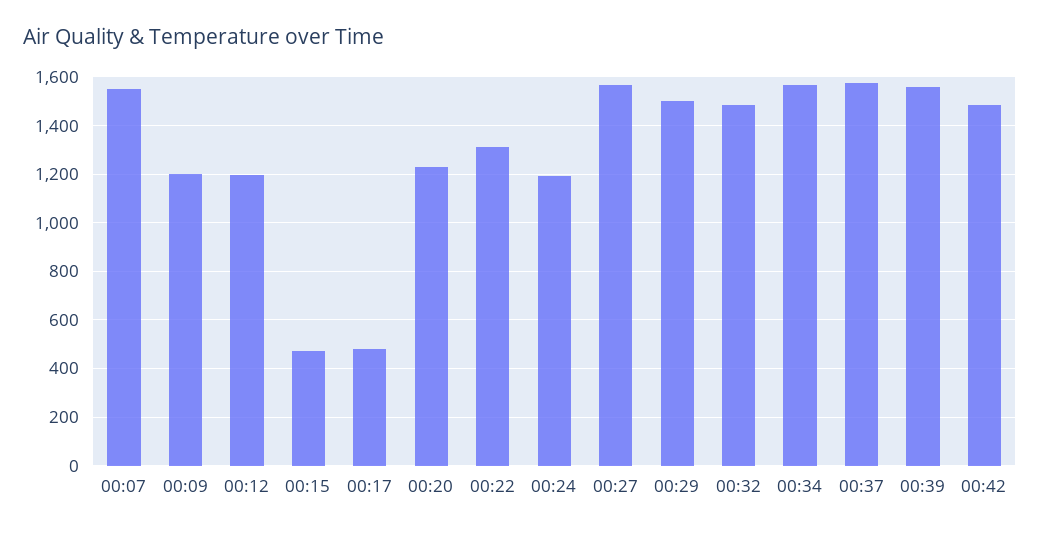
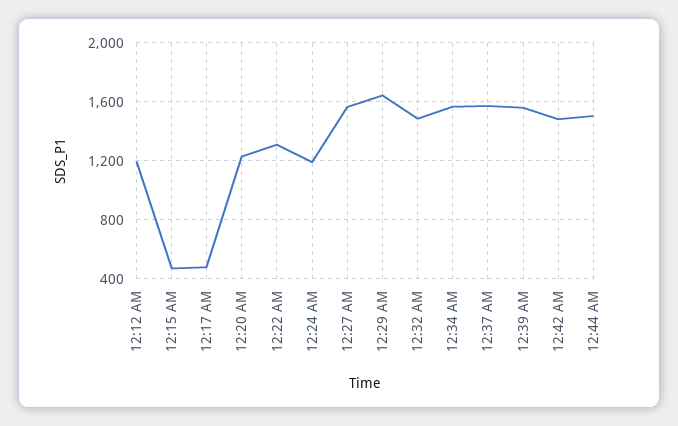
00:07: 1550 -> none
00:09: 1200 -> none
00:29: 1500 -> 1650
12:44 AM: none -> 1500

